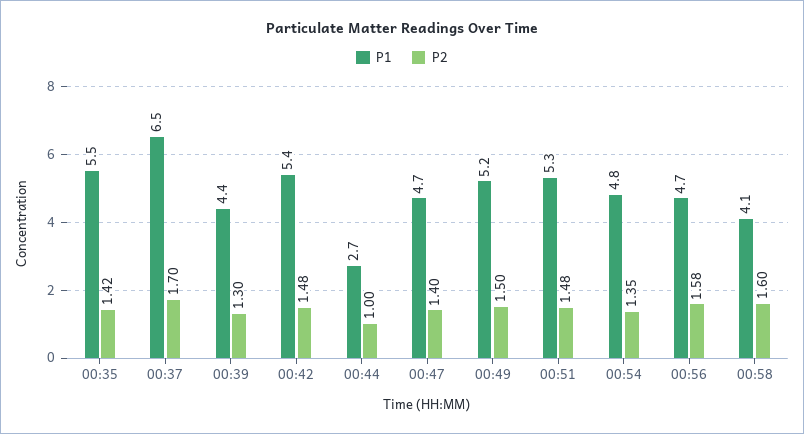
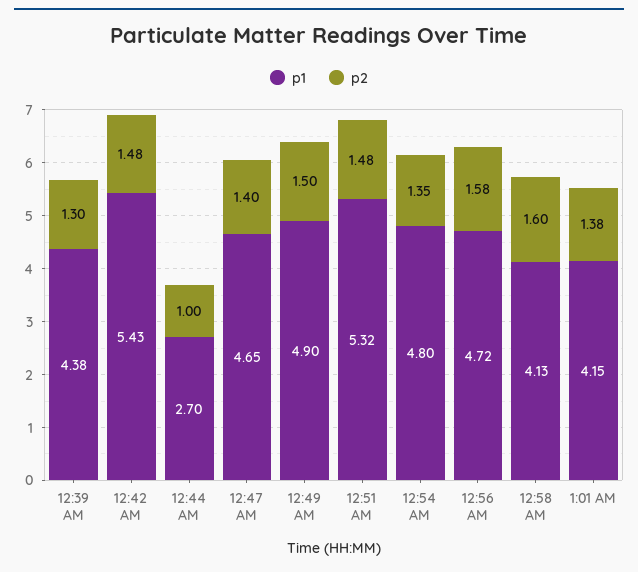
P1, 00:35: 5.5 -> none
P2, 00:35: 1.42 -> none
P1, 00:37: 6.5 -> none
P2, 00:37: 1.7 -> none
P1, 00:49: 5.2 -> 4.9
P1, 1:01 AM: none -> 4.15
P2, 1:01 AM: none -> 1.38

